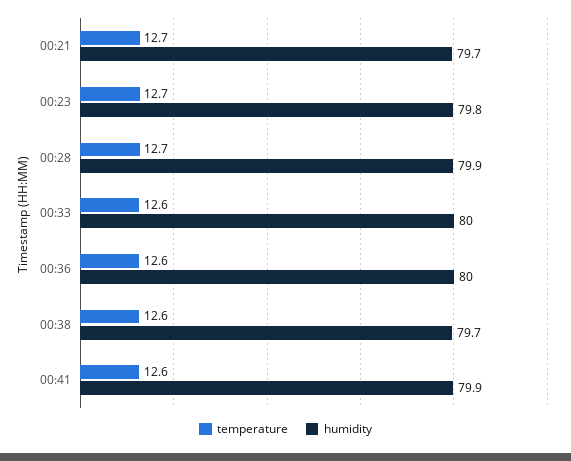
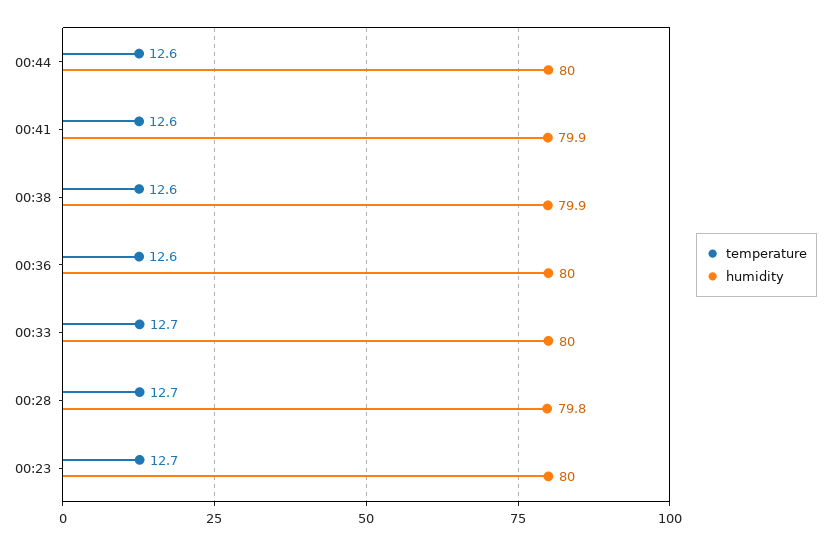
temperature, 00:21: 12.7 -> none
humidity, 00:21: 79.7 -> none
humidity, 00:23: 79.8 -> 80
humidity, 00:28: 79.9 -> 79.8
temperature, 00:33: 12.6 -> 12.7
humidity, 00:38: 79.7 -> 79.9
temperature, 00:44: none -> 12.6
humidity, 00:44: none -> 80

